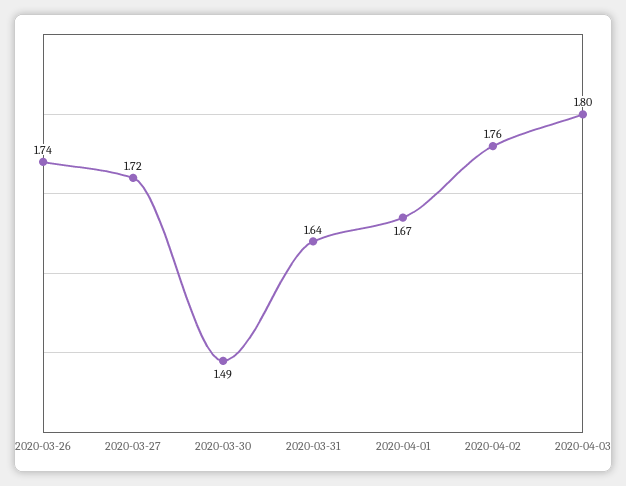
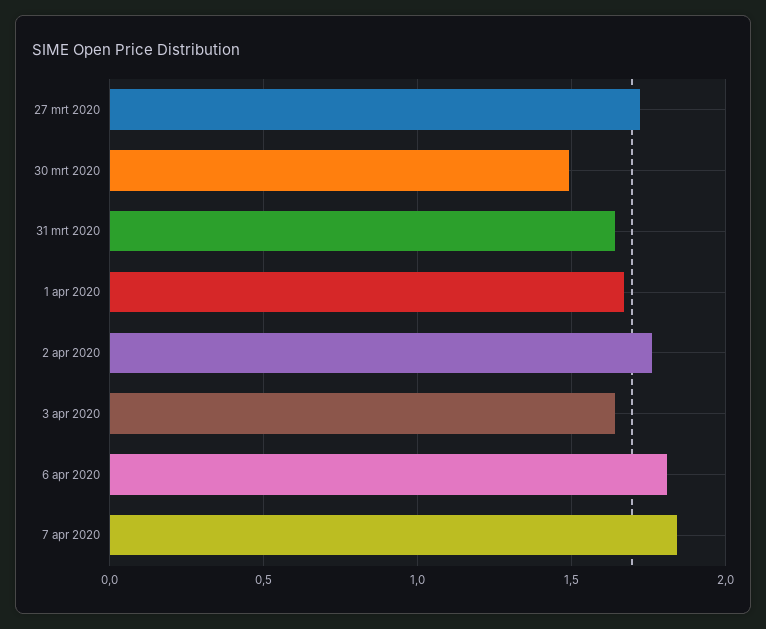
2020-03-26: 1.74 -> none
2020-04-03: 1.8 -> 1.65
6 apr 2020: none -> 1.8
7 apr 2020: none -> 1.85

